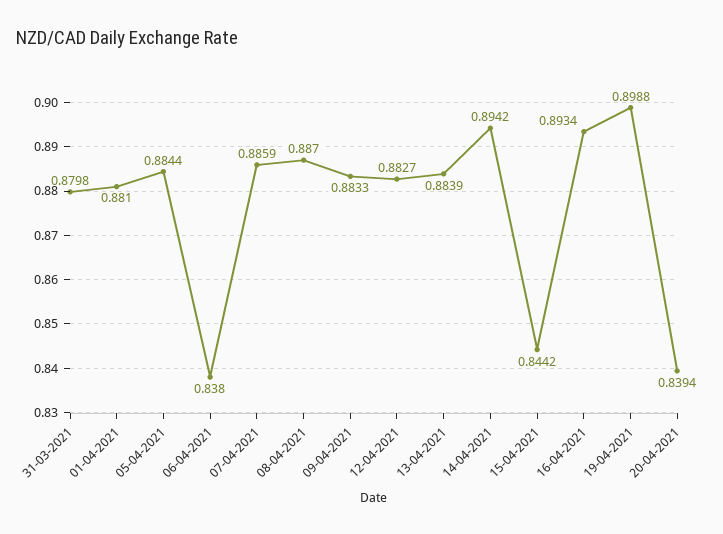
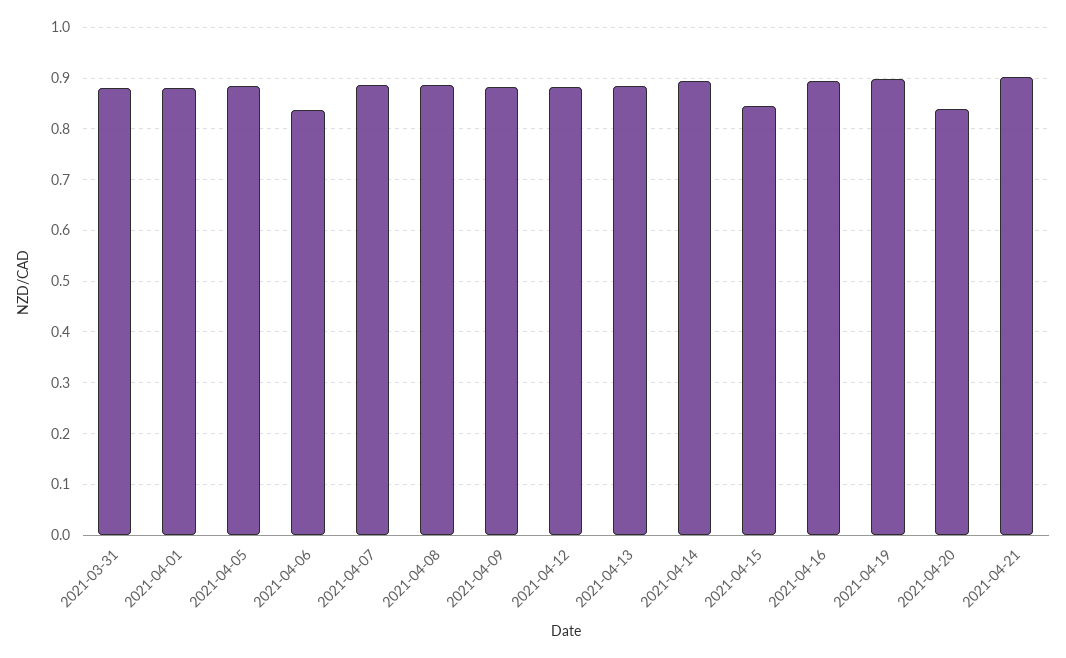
2021-04-21: none -> 0.9

